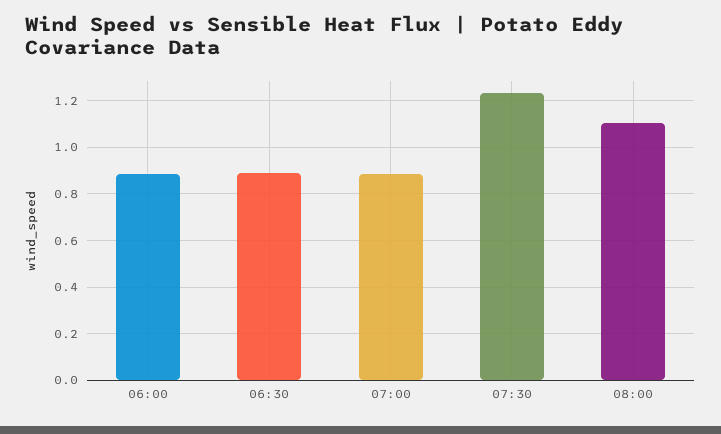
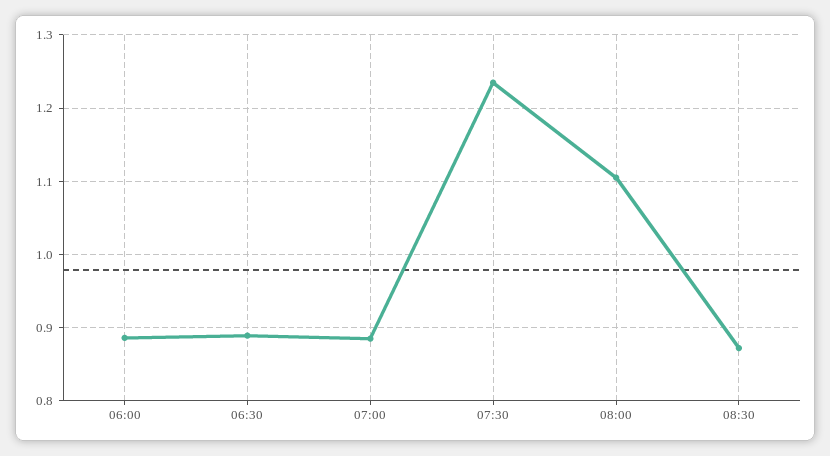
08:30: none -> 0.87

